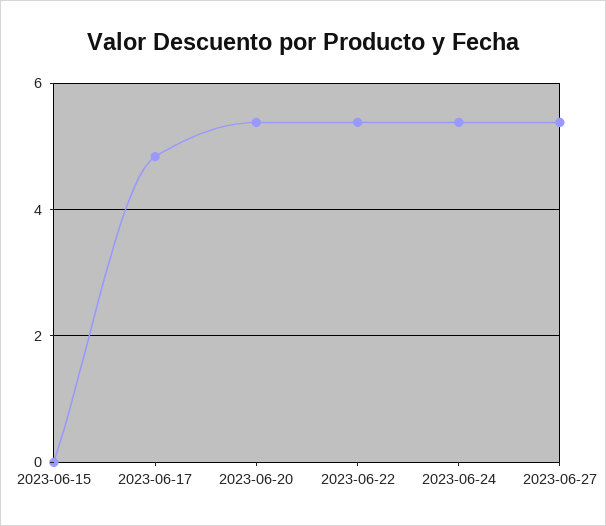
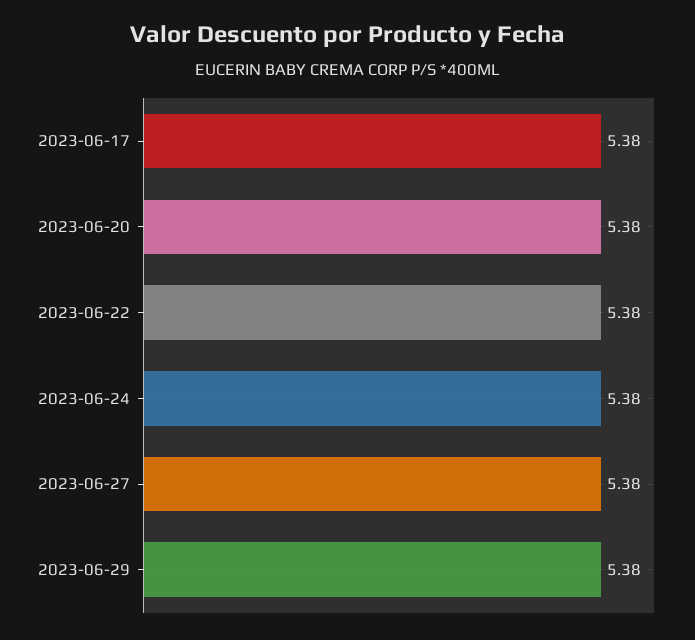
2023-06-15: 0 -> none
2023-06-17: 4.8 -> 5.38
2023-06-29: none -> 5.38

